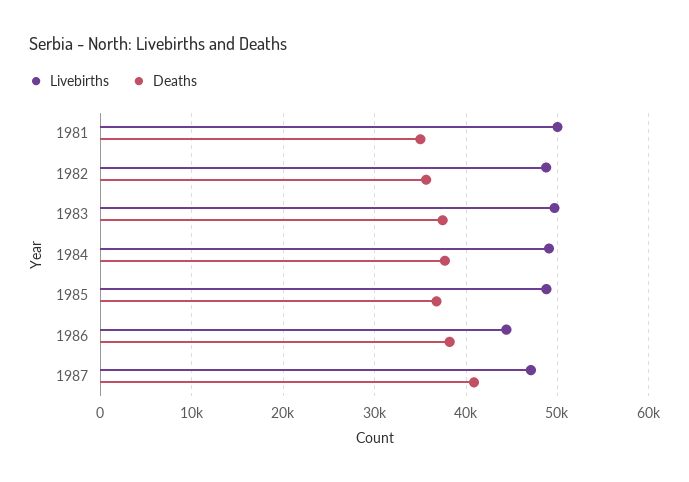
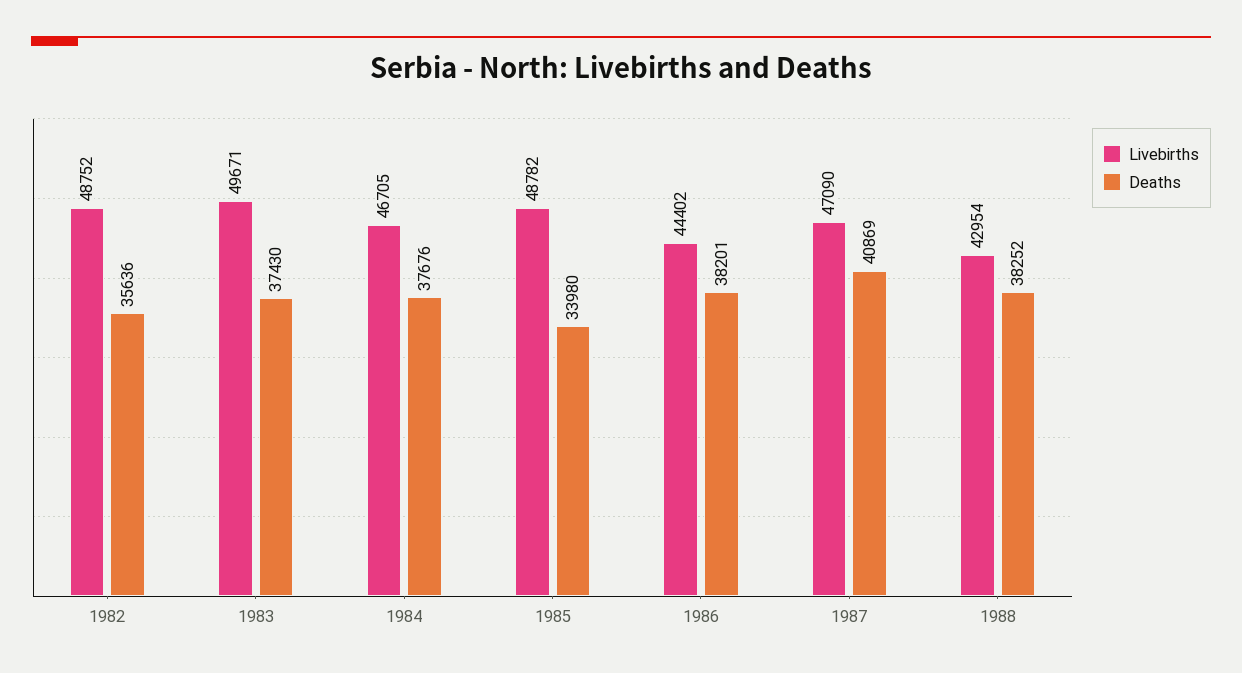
Livebirths, 1981: 50000 -> none
Deaths, 1981: 35000 -> none
Livebirths, 1984: 49000 -> 46705
Deaths, 1985: 37000 -> 33980
Livebirths, 1988: none -> 42954
Deaths, 1988: none -> 38252

